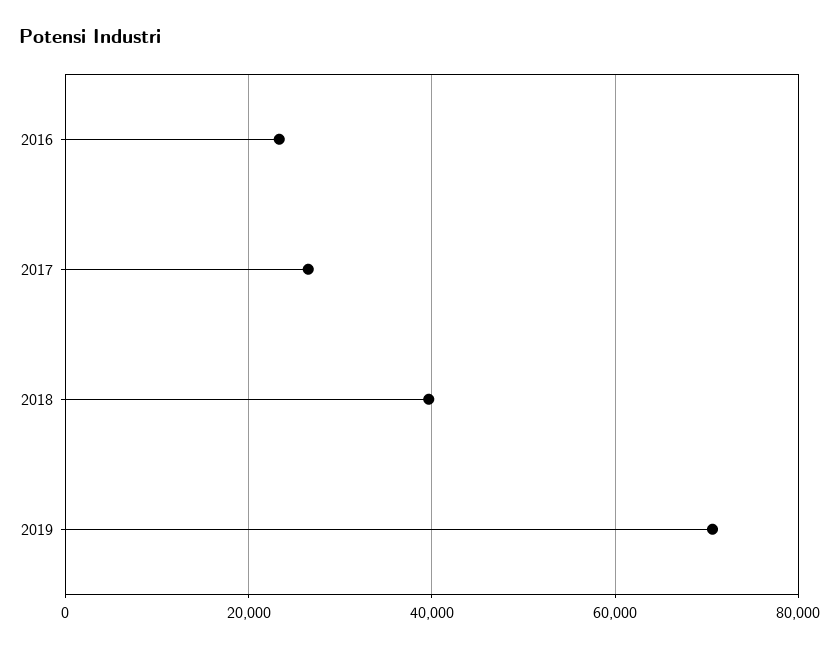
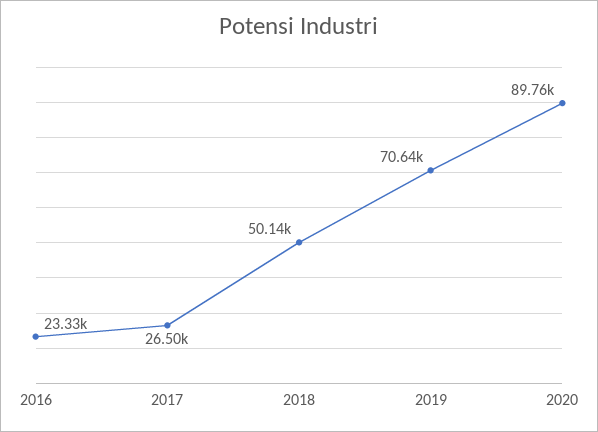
2018: 40000 -> 50140
2020: none -> 89760

